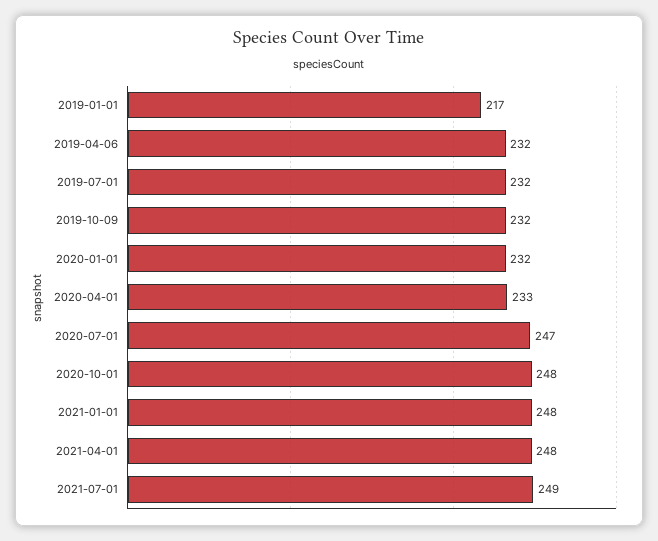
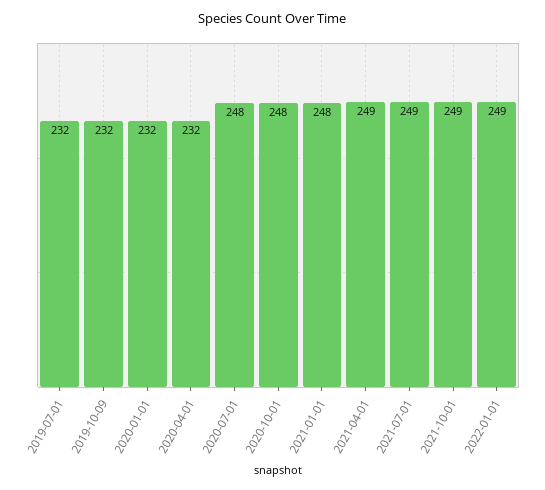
2019-01-01: 217 -> none
2019-04-06: 232 -> none
2020-04-01: 233 -> 232
2020-07-01: 247 -> 248
2021-04-01: 248 -> 249
2021-10-01: none -> 249
2022-01-01: none -> 249

